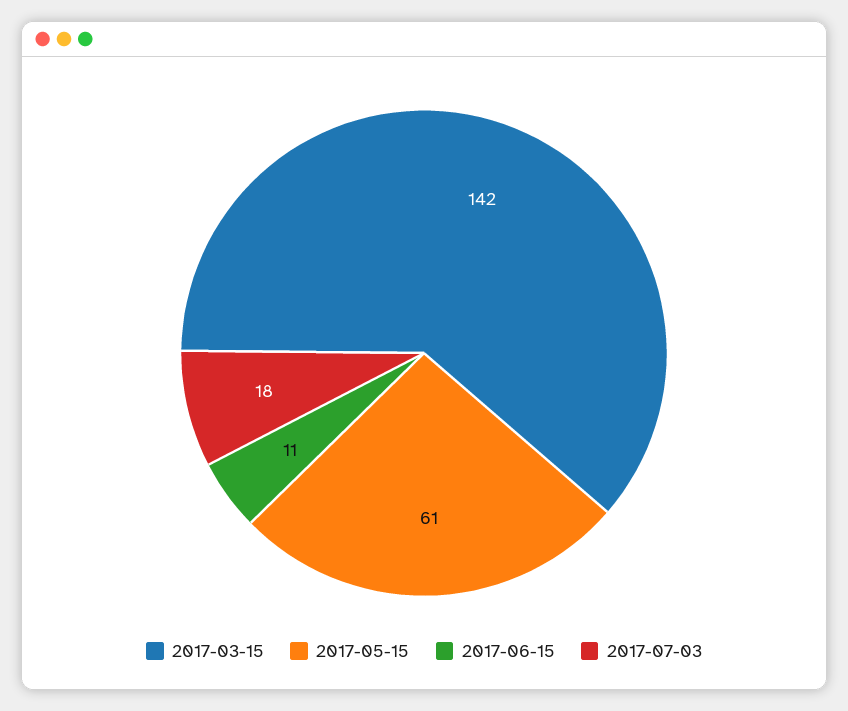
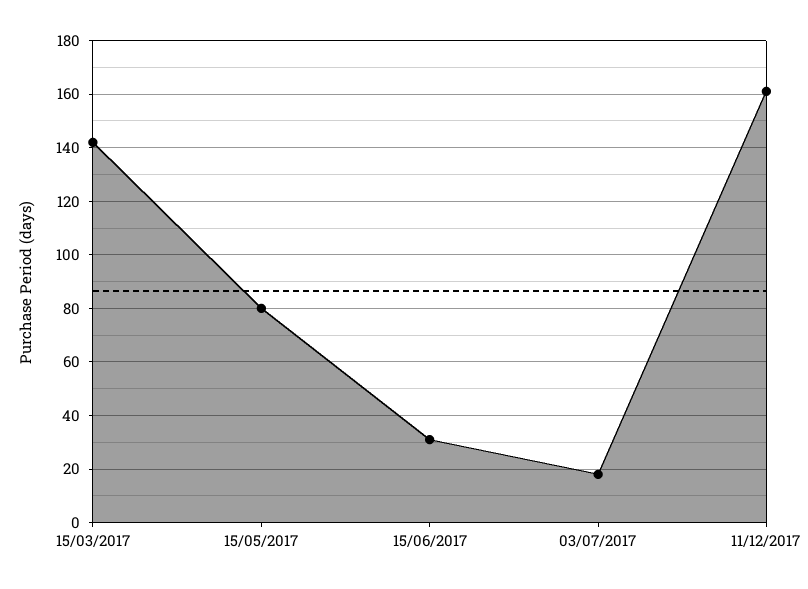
2017-05-15: 61 -> 80
2017-06-15: 11 -> 30
11/12/2017: none -> 160

